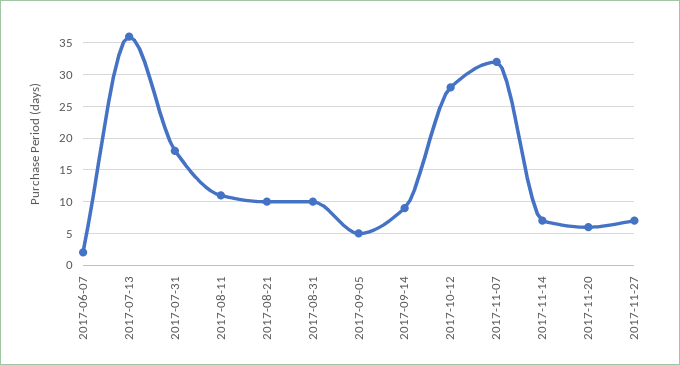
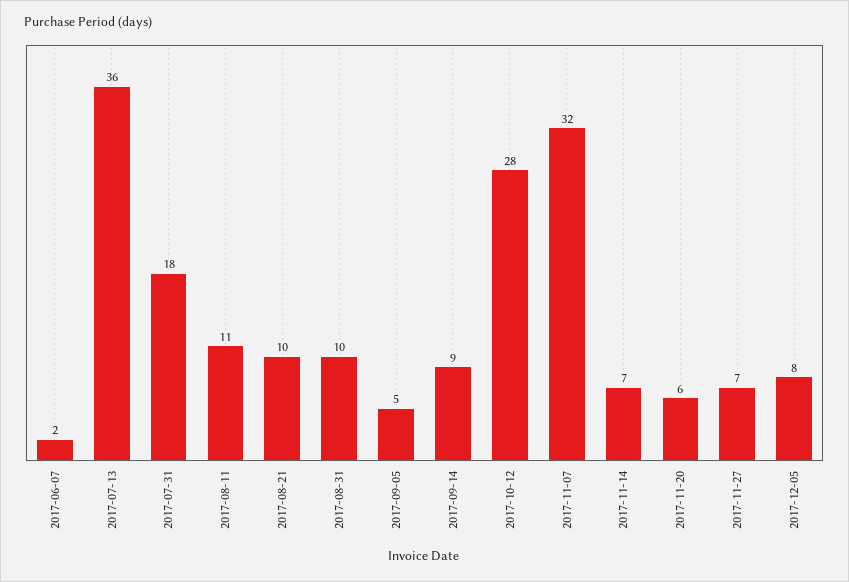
2017-12-05: none -> 8

